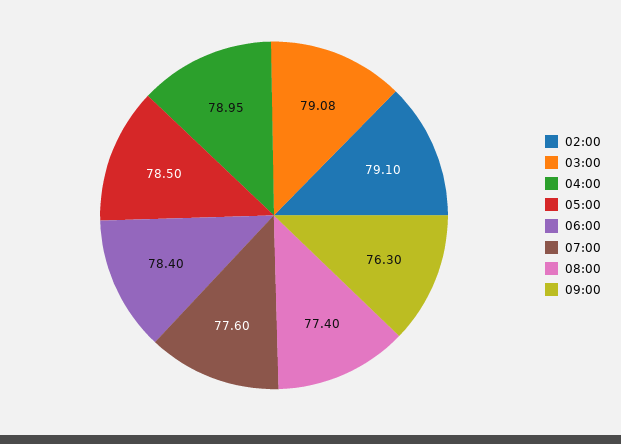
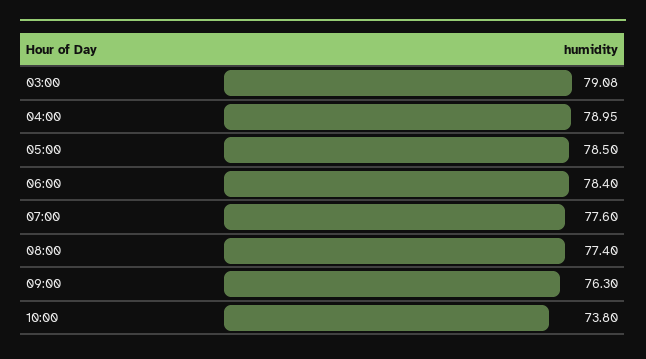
02:00: 79.1 -> none
10:00: none -> 73.8

